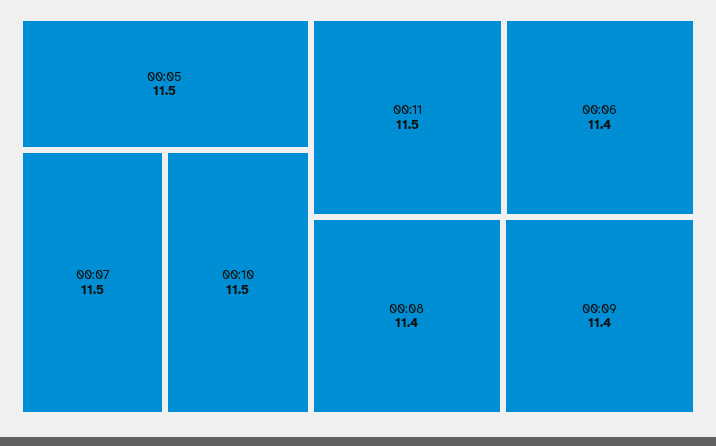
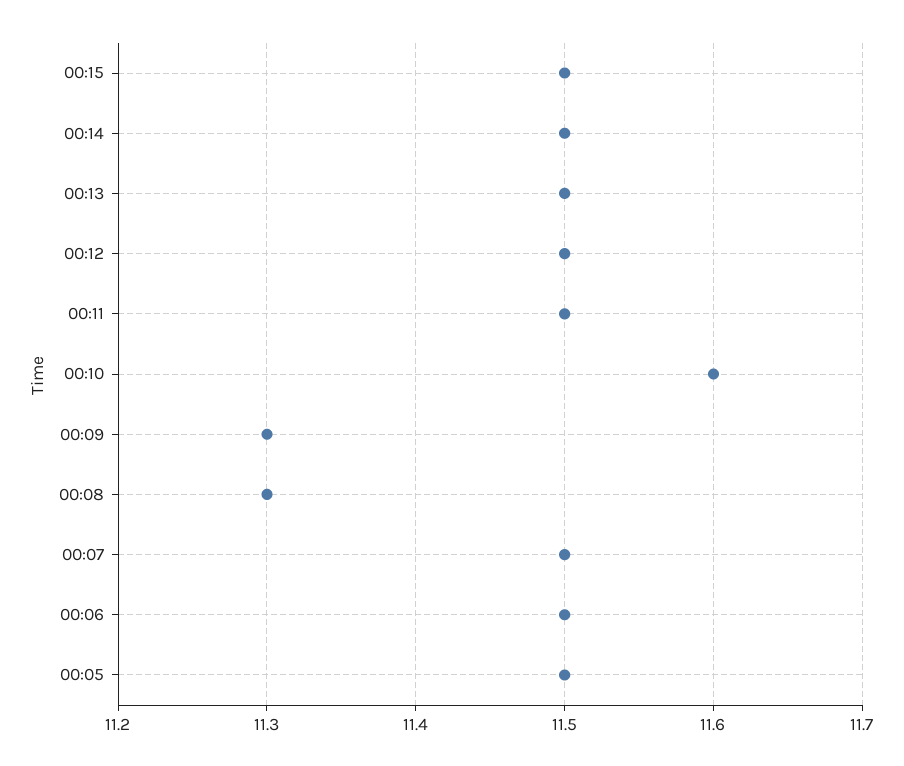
00:10: 11.5 -> 11.6
00:06: 11.4 -> 11.5
00:08: 11.4 -> 11.3
00:09: 11.4 -> 11.3
00:15: none -> 11.5
00:14: none -> 11.5
00:13: none -> 11.5
00:12: none -> 11.5

